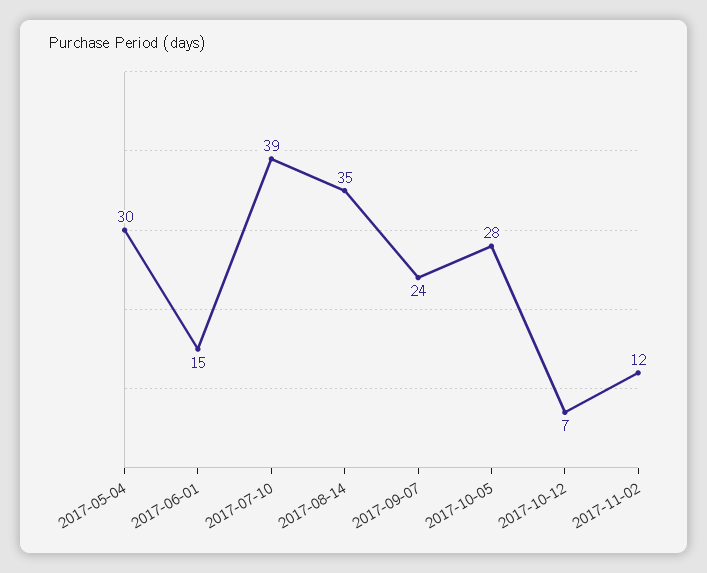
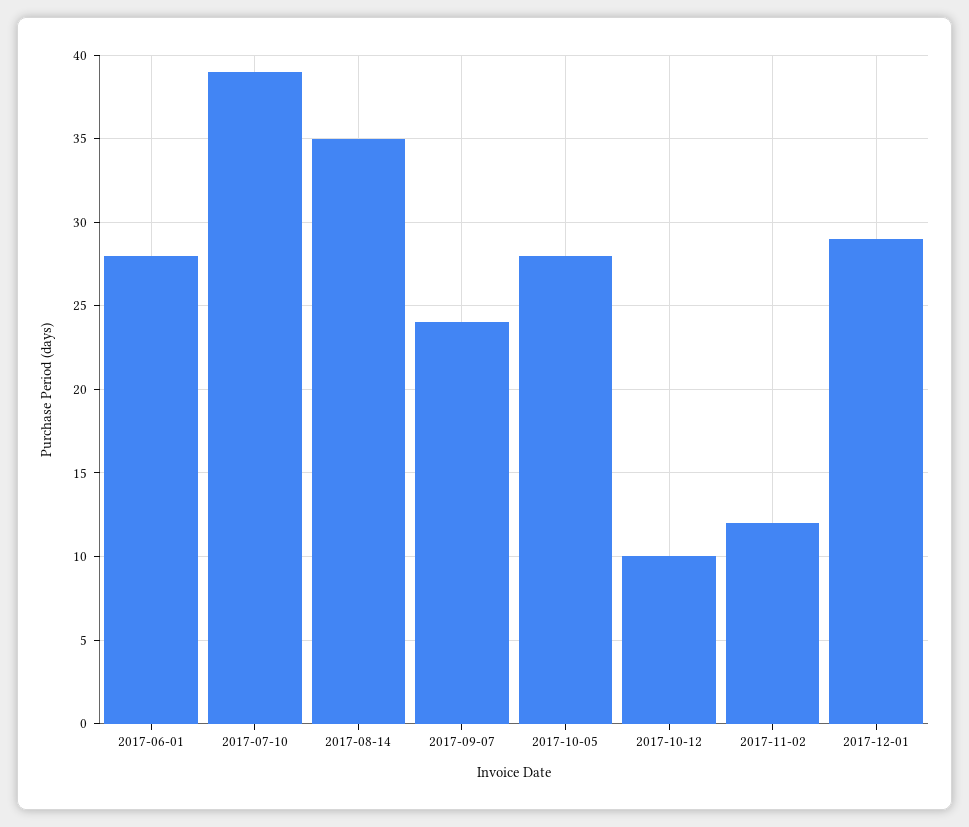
2017-05-04: 30 -> none
2017-06-01: 15 -> 28
2017-10-12: 7 -> 10
2017-12-01: none -> 29

